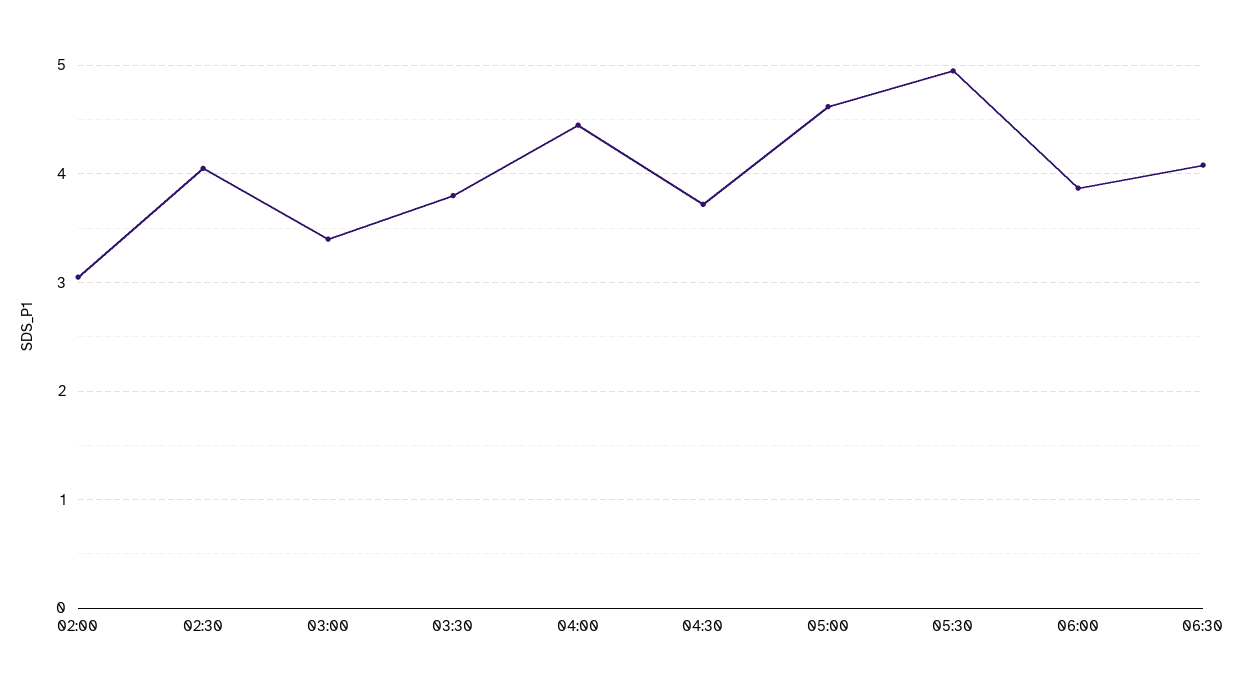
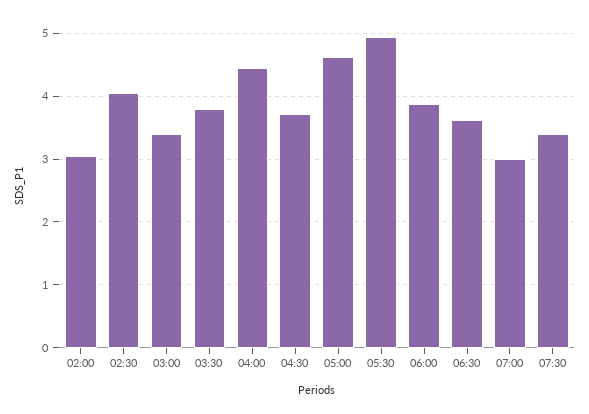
06:30: 4.1 -> 3.6
07:00: none -> 3
07:30: none -> 3.4

